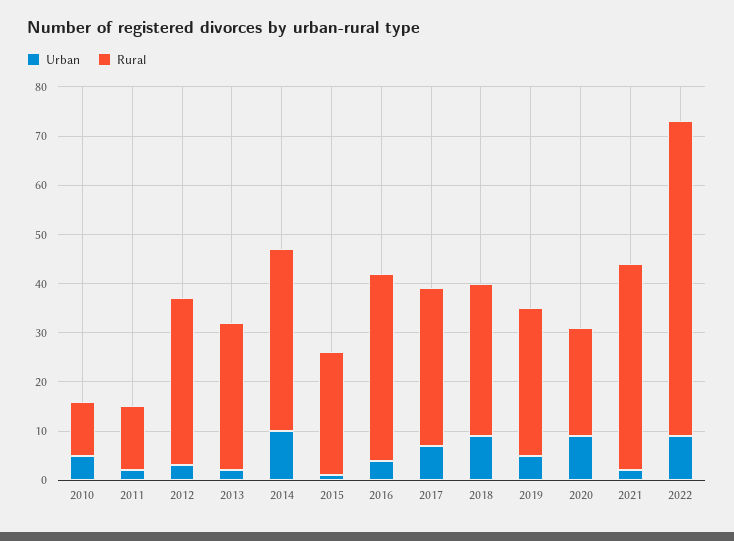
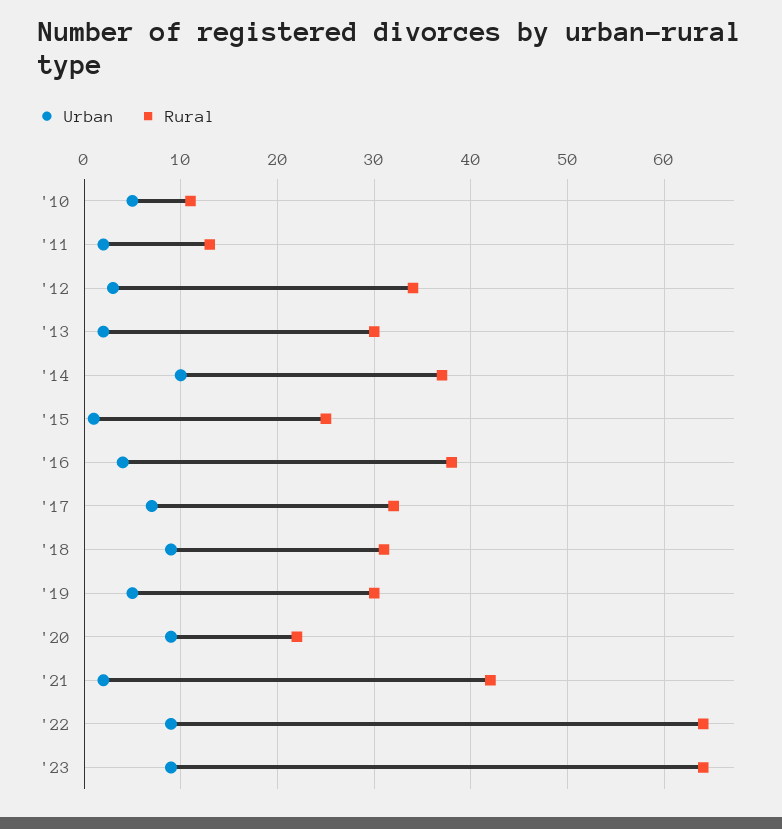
Urban, '23: none -> 9
Rural, '23: none -> 64

